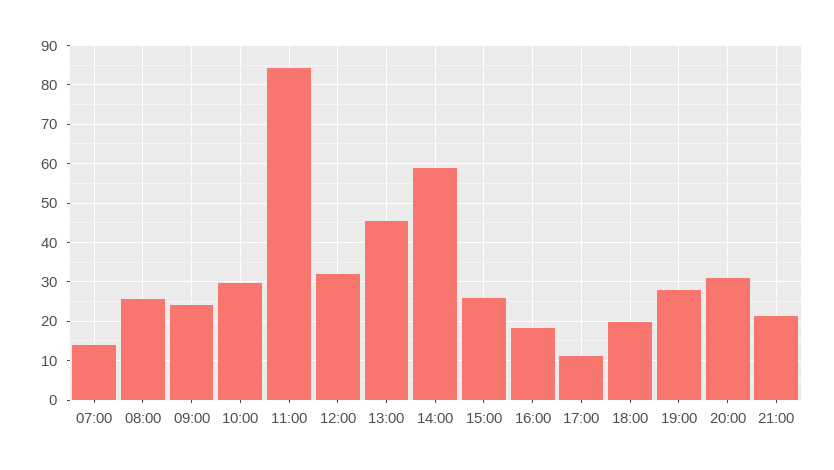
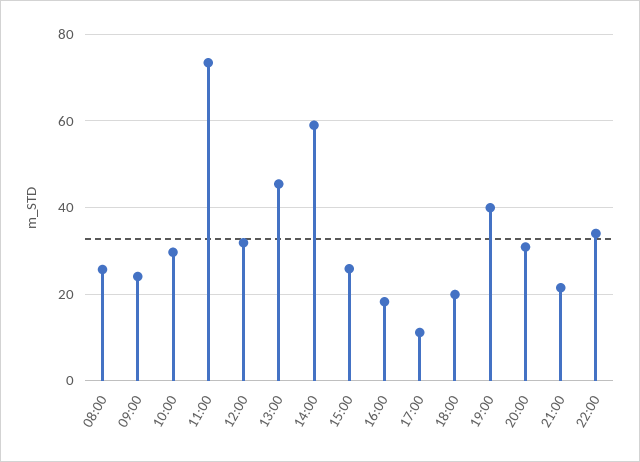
07:00: 14 -> none
11:00: 84 -> 74
19:00: 28 -> 40
22:00: none -> 34

